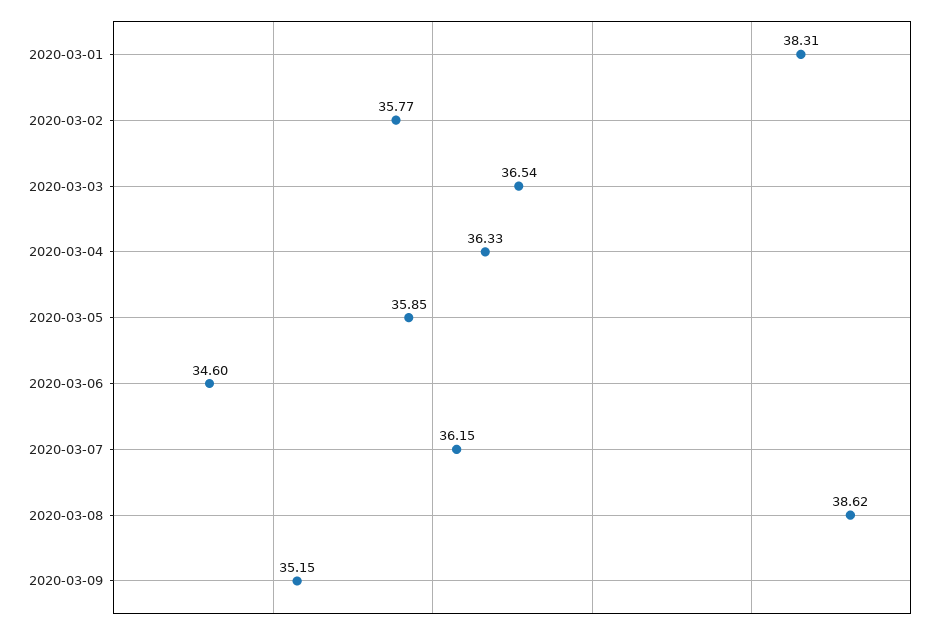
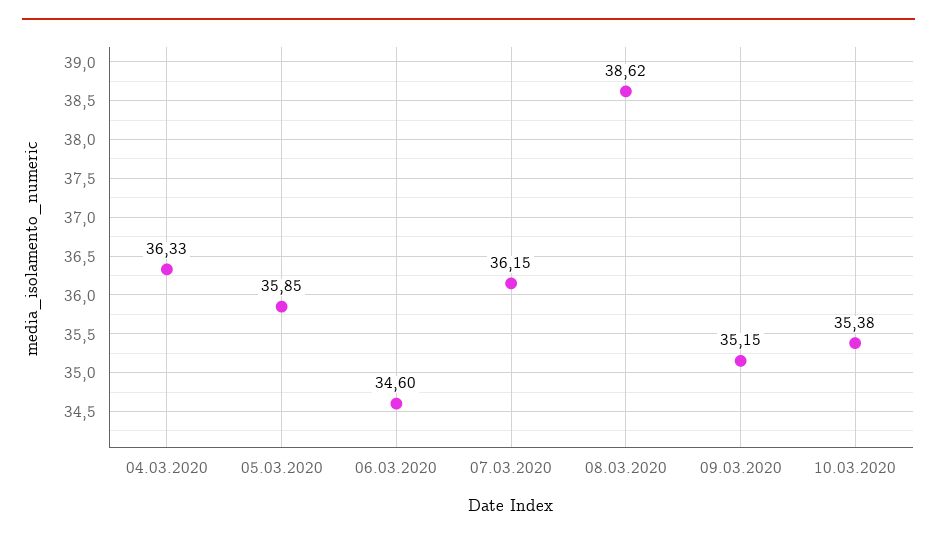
2020-03-01: 38.31 -> none
2020-03-02: 35.77 -> none
2020-03-03: 36.54 -> none
10.03.2020: none -> 35.38

